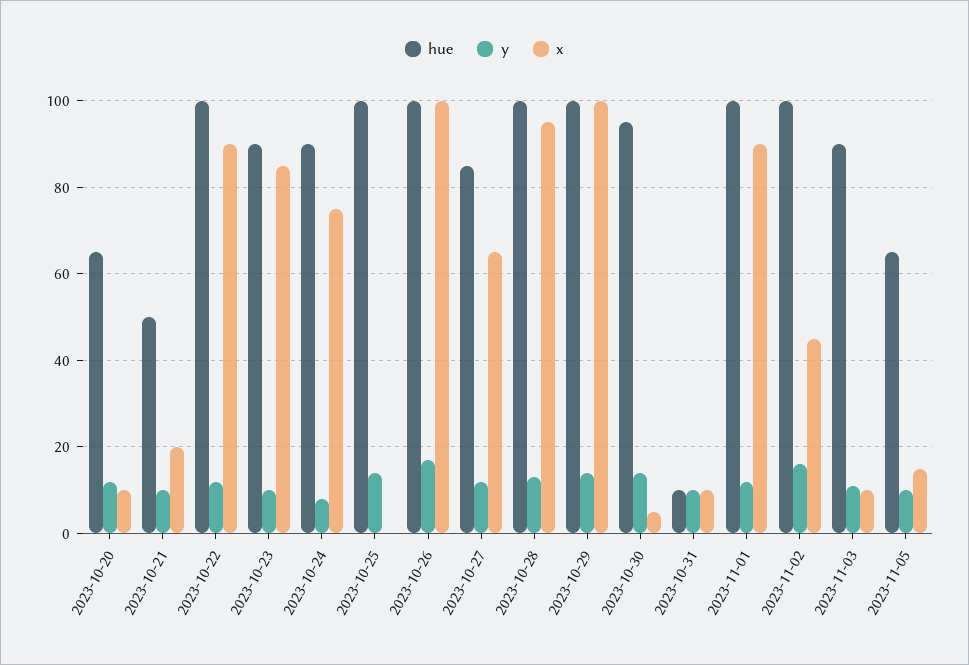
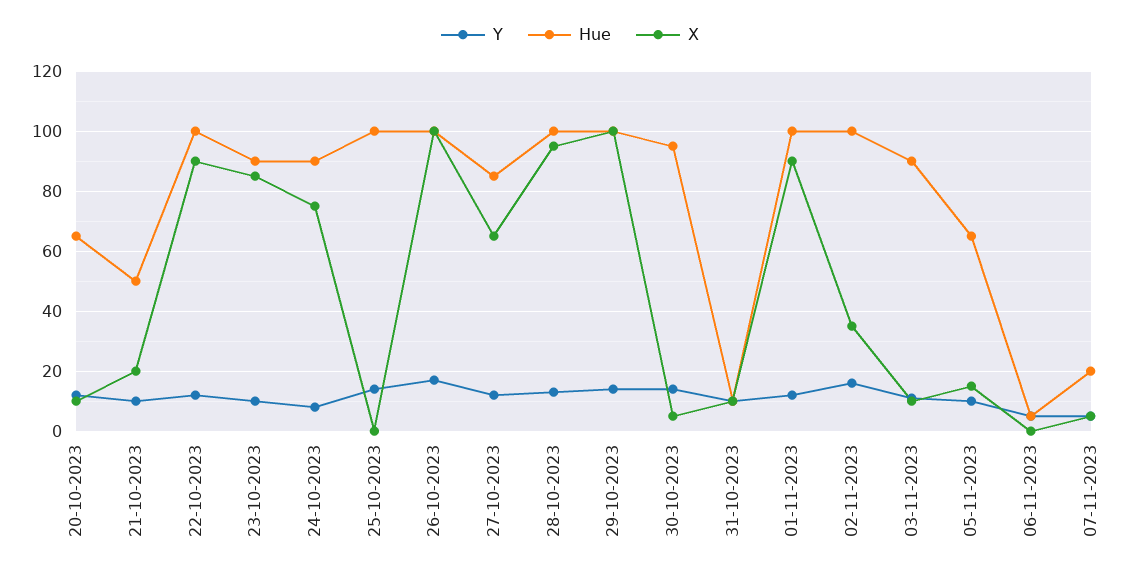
x, 2023-11-02: 45 -> 35
y, 06-11-2023: none -> 5
hue, 06-11-2023: none -> 5
x, 06-11-2023: none -> 0
y, 07-11-2023: none -> 5
hue, 07-11-2023: none -> 20
x, 07-11-2023: none -> 5

